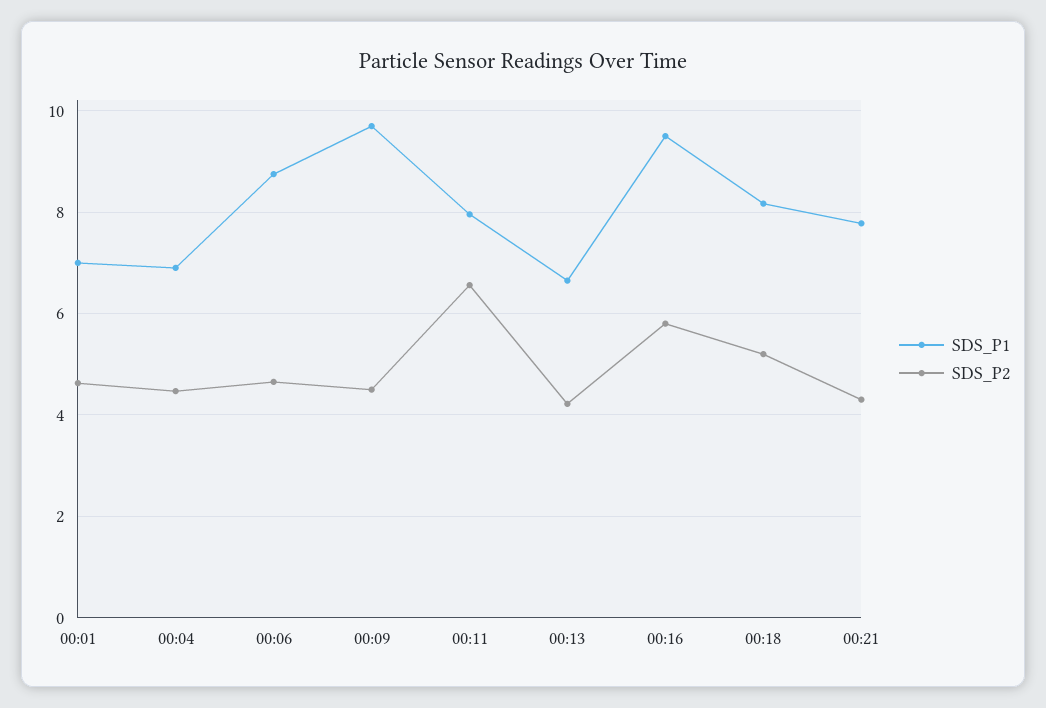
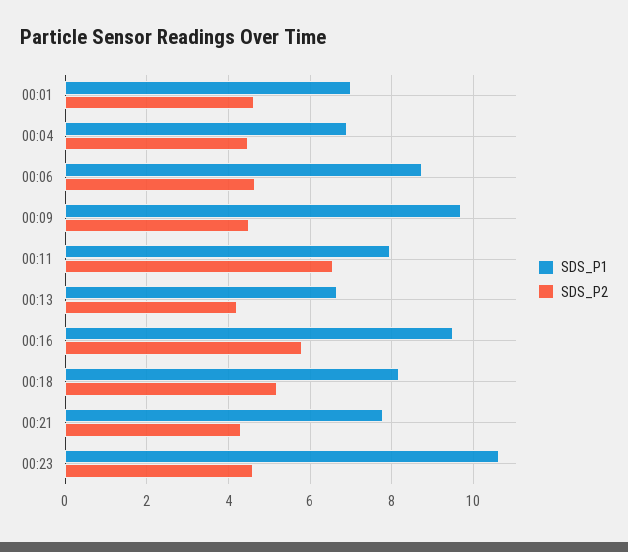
SDS_P1, 00:23: none -> 10.6
SDS_P2, 00:23: none -> 4.6

